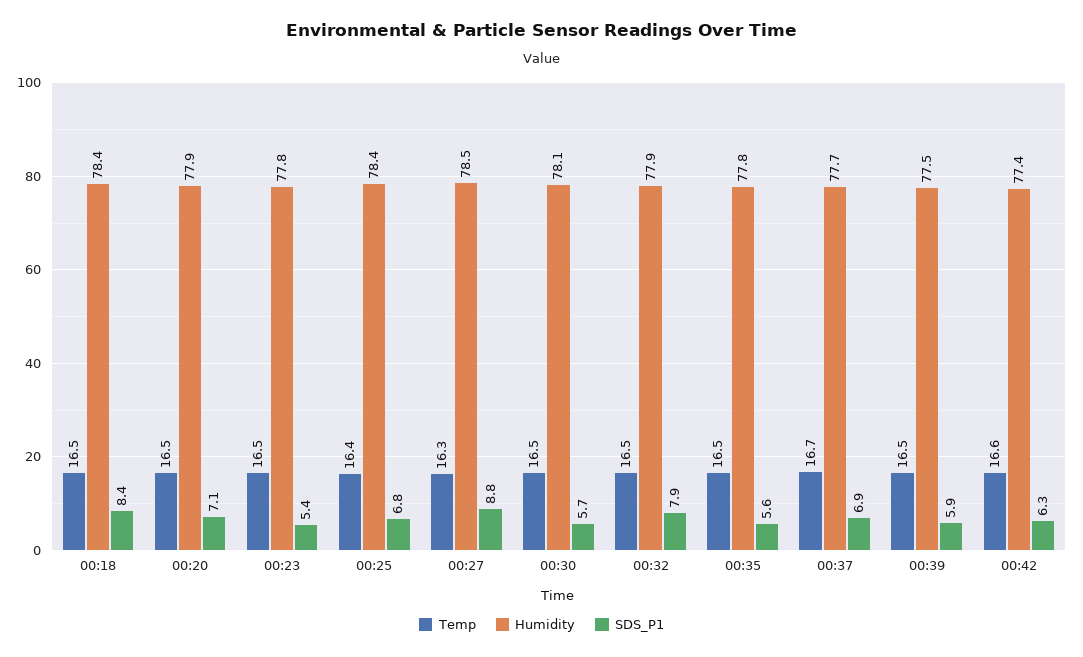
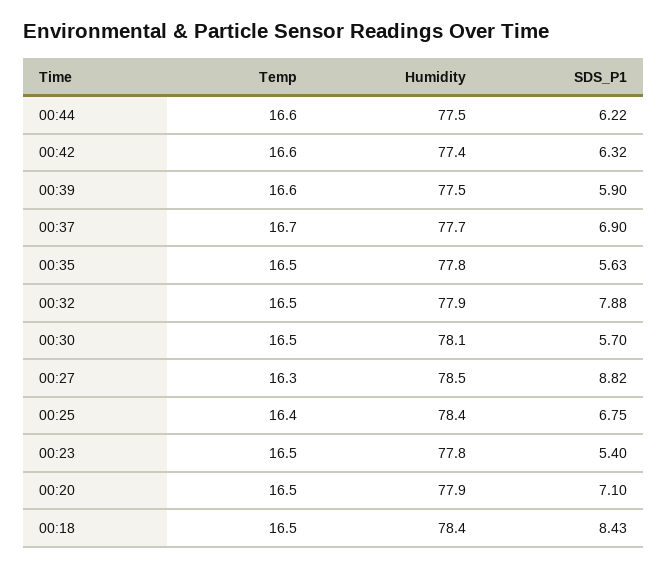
Temp, 00:39: 16.5 -> 16.6
Temp, 00:44: none -> 16.6
Humidity, 00:44: none -> 77.5
SDS_P1, 00:44: none -> 6.22

